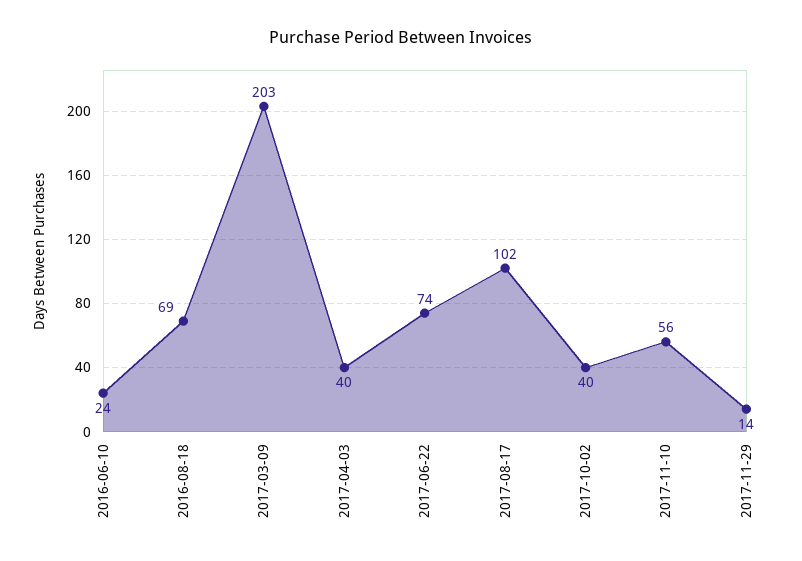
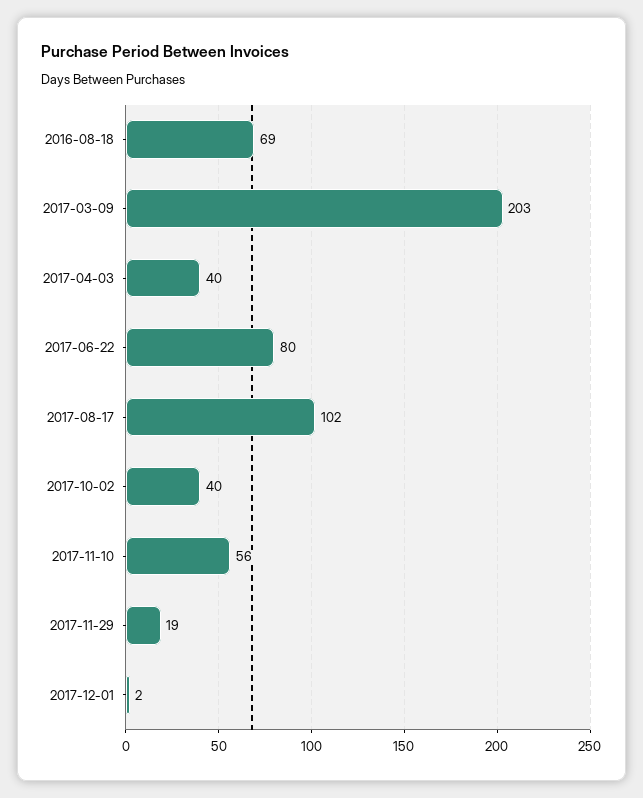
2016-06-10: 24 -> none
2017-06-22: 74 -> 80
2017-11-29: 14 -> 19
2017-12-01: none -> 2

